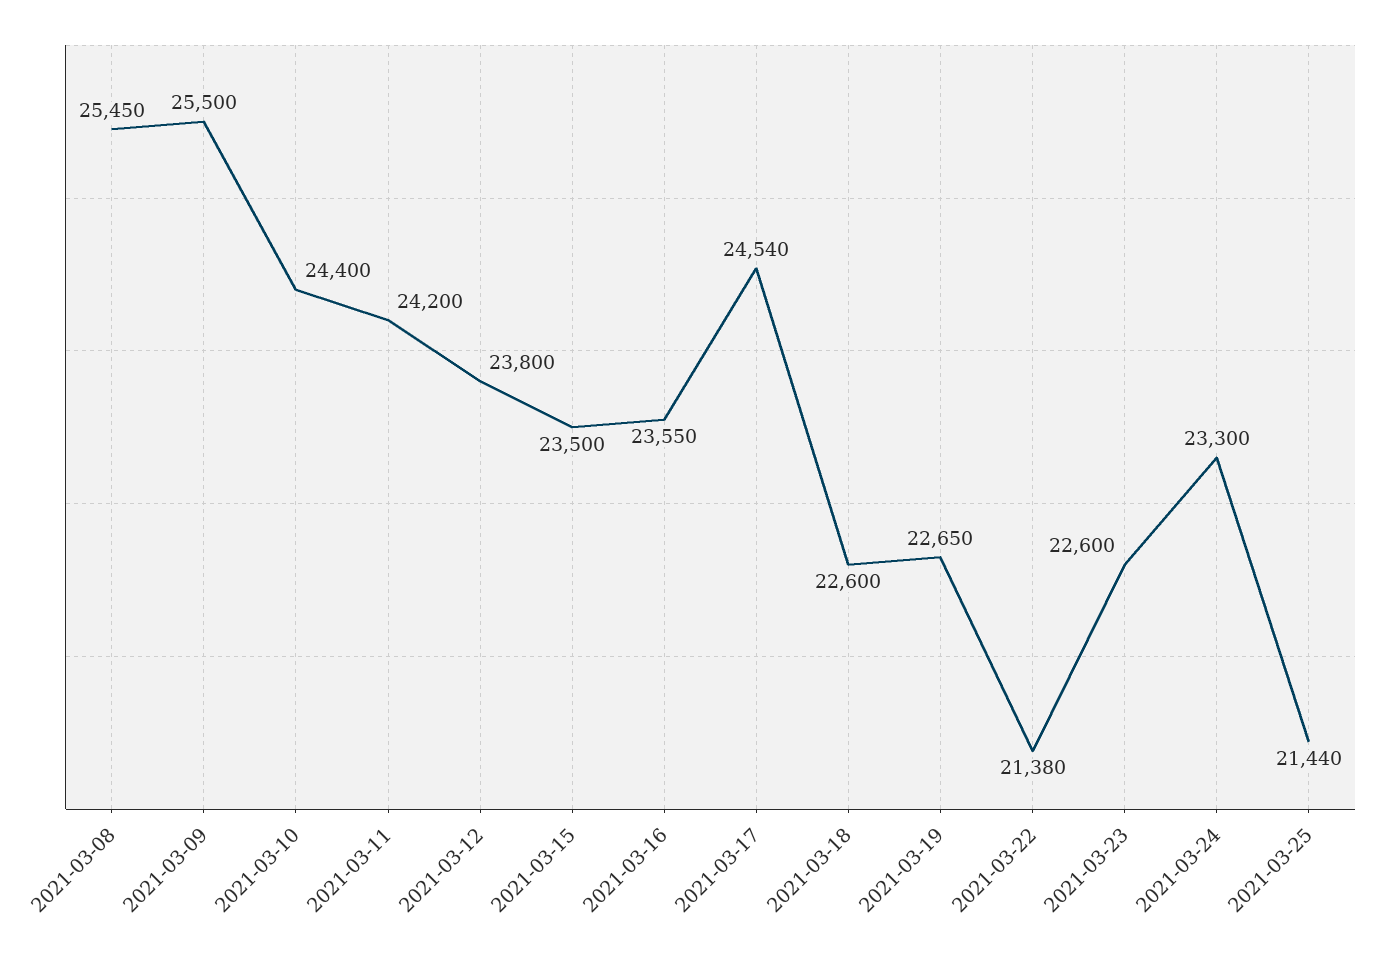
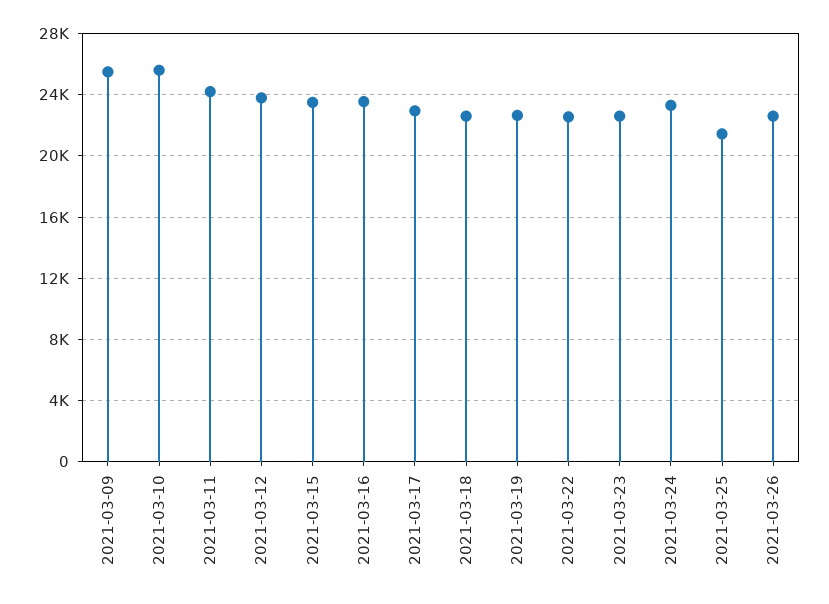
2021-03-08: 25450 -> none
2021-03-10: 24400 -> 25500
2021-03-17: 24540 -> 23000
2021-03-22: 21380 -> 22500
2021-03-26: none -> 22500

